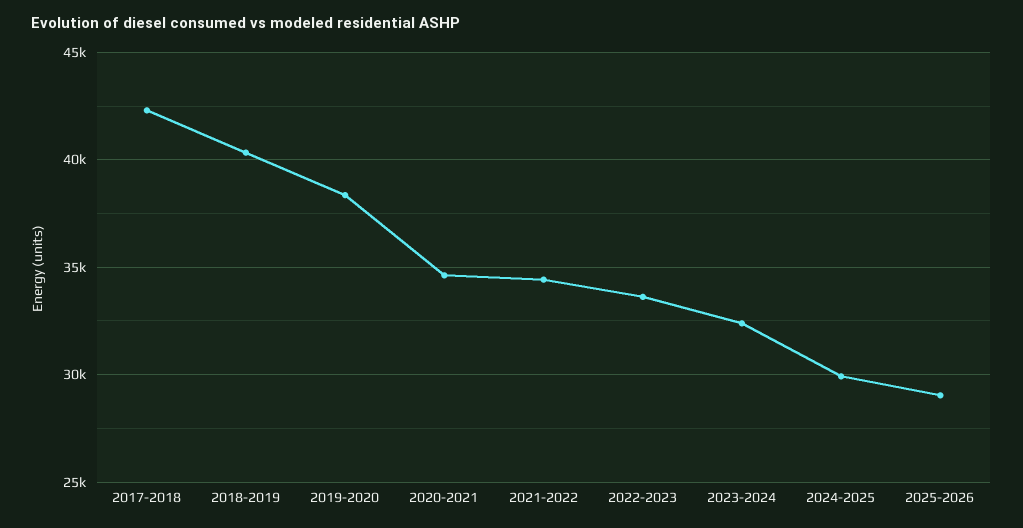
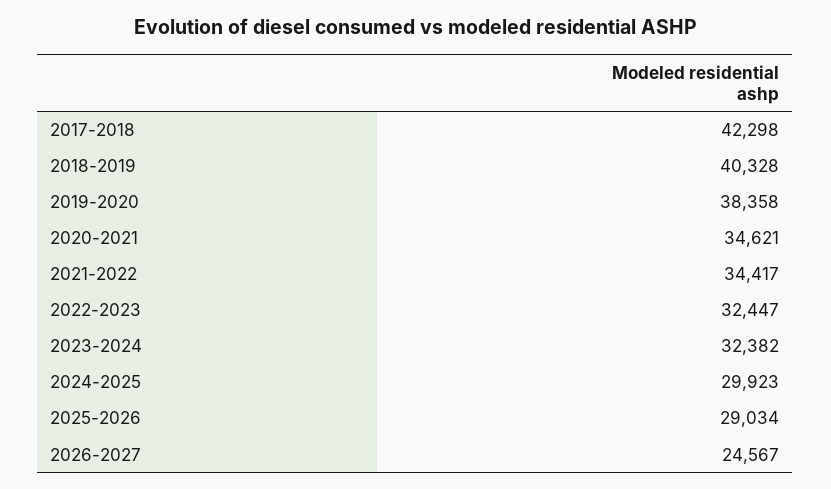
2022-2023: 33500 -> 32447
2026-2027: none -> 24567

